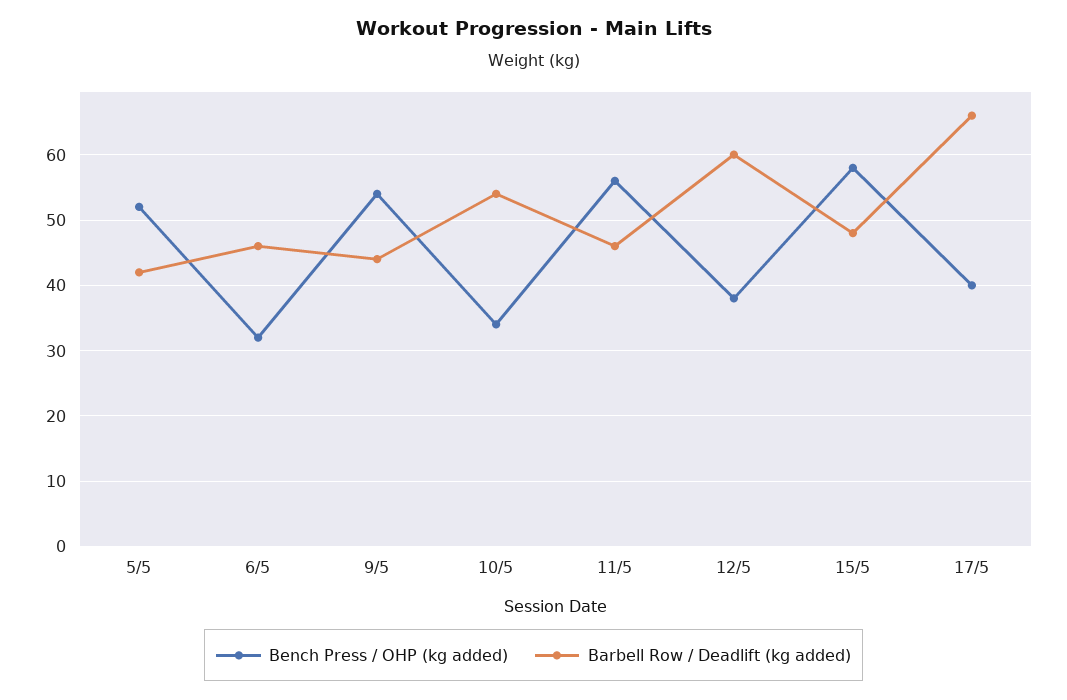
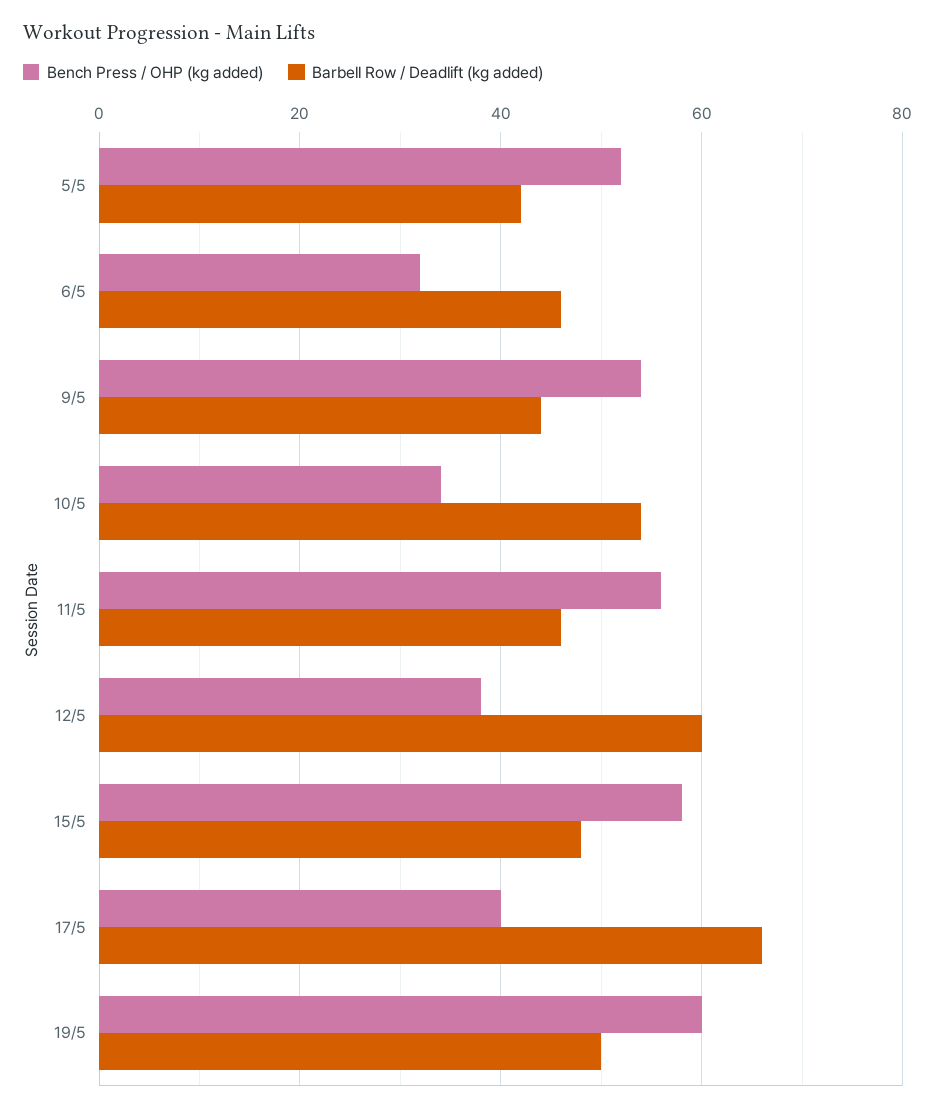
Bench Press / OHP (kg added), 19/5: none -> 60
Barbell Row / Deadlift (kg added), 19/5: none -> 50

